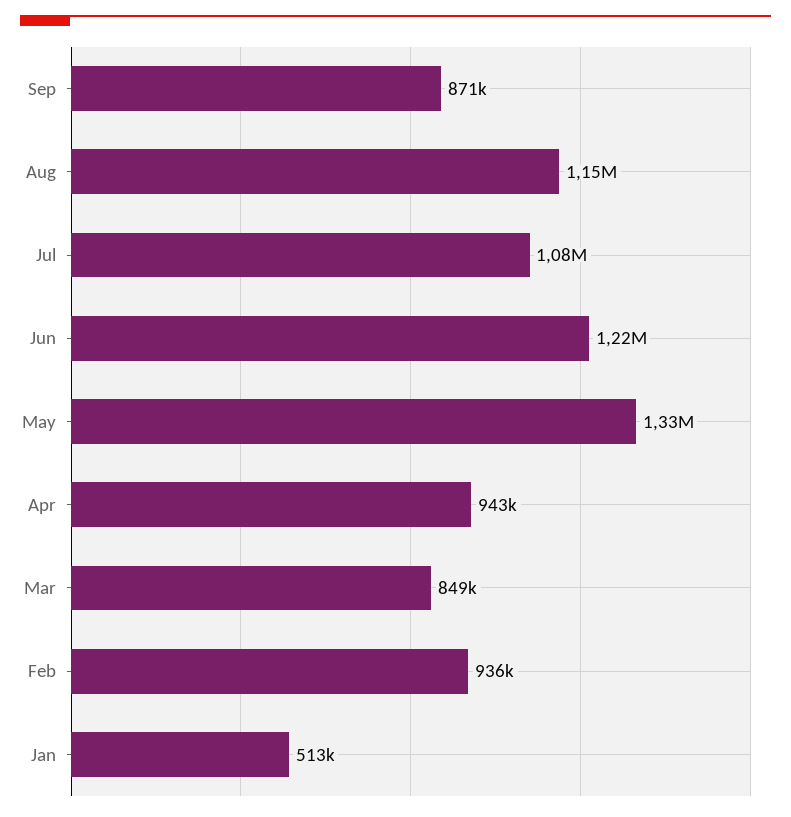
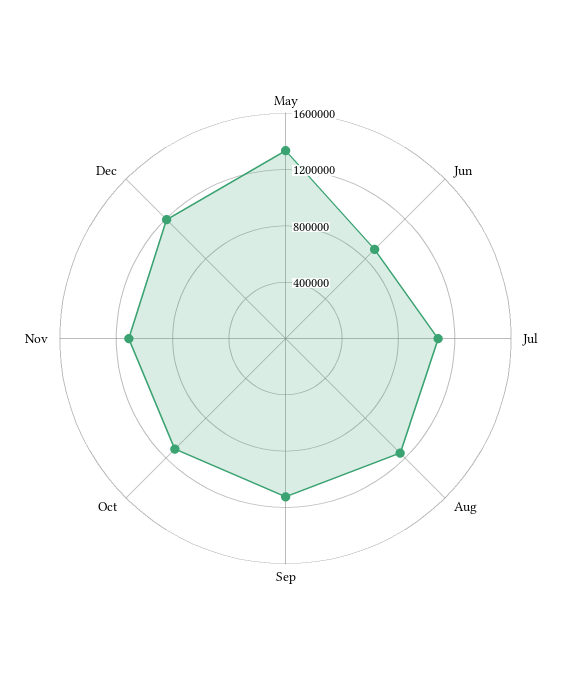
Sep: 871000 -> 1100000
Jun: 1220000 -> 900000
Apr: 943000 -> none
Mar: 849000 -> none
Feb: 936000 -> none
Jan: 513000 -> none
Oct: none -> 1100000
Nov: none -> 1100000
Dec: none -> 1200000

